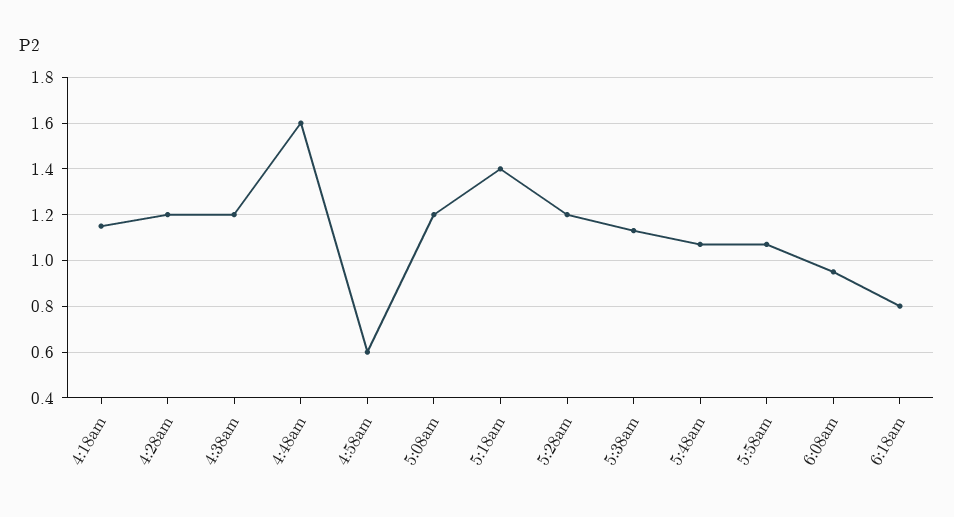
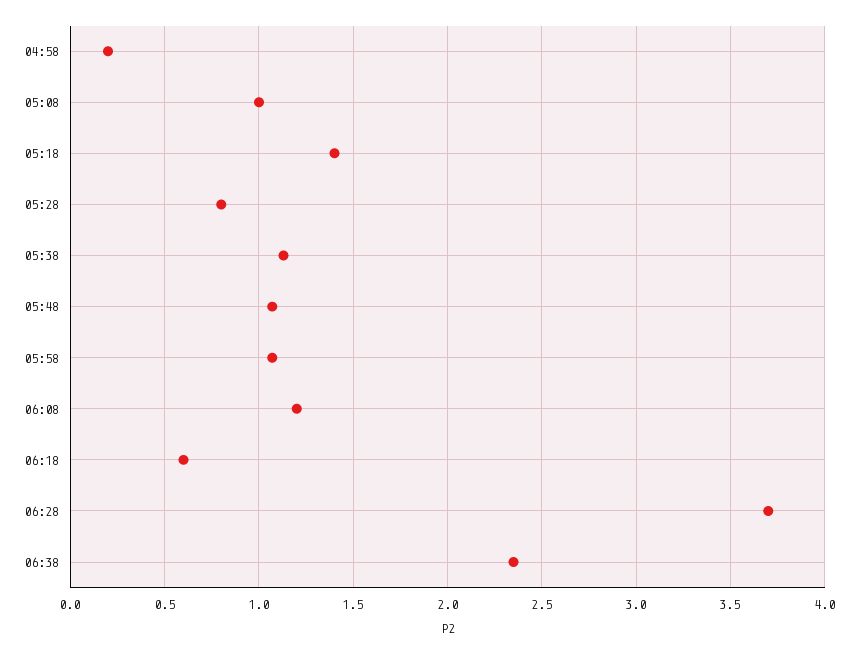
4:18am: 1.15 -> none
4:28am: 1.2 -> none
4:38am: 1.2 -> none
4:48am: 1.6 -> none
4:58am: 0.6 -> 0.2
5:08am: 1.2 -> 1
5:28am: 1.2 -> 0.8
6:08am: 0.95 -> 1.2
6:18am: 0.8 -> 0.6
06:28: none -> 3.7
06:38: none -> 2.35

